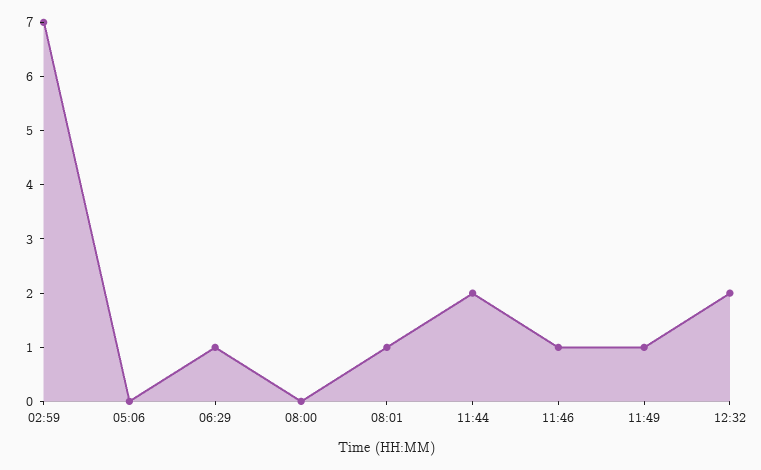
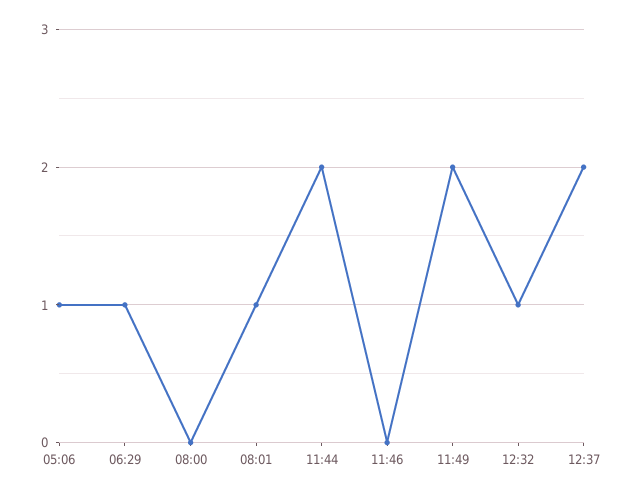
02:59: 7 -> none
05:06: 0 -> 1
11:46: 1 -> 0
11:49: 1 -> 2
12:32: 2 -> 1
12:37: none -> 2

